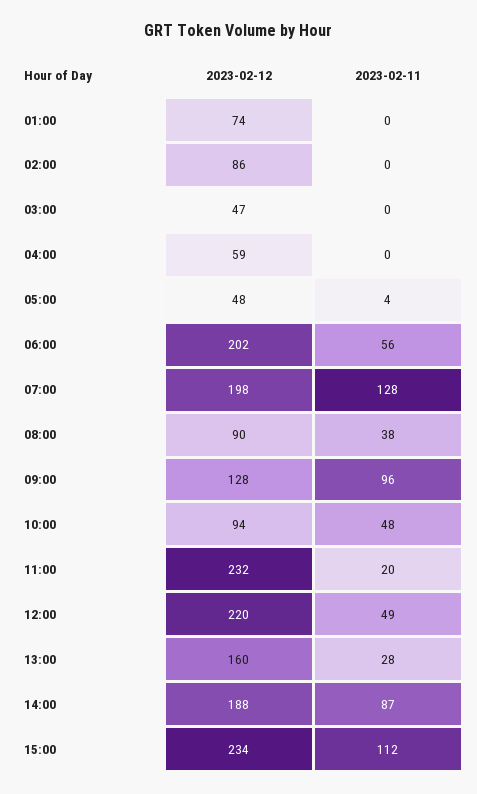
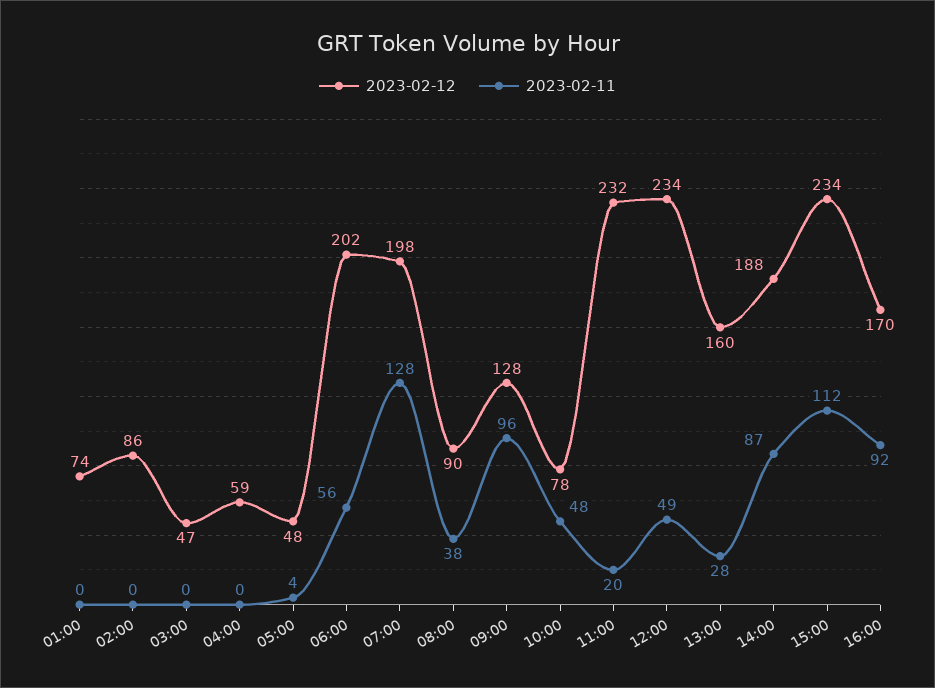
2023-02-12, 10:00: 94 -> 78
2023-02-12, 12:00: 220 -> 234
2023-02-12, 16:00: none -> 170
2023-02-11, 16:00: none -> 92

